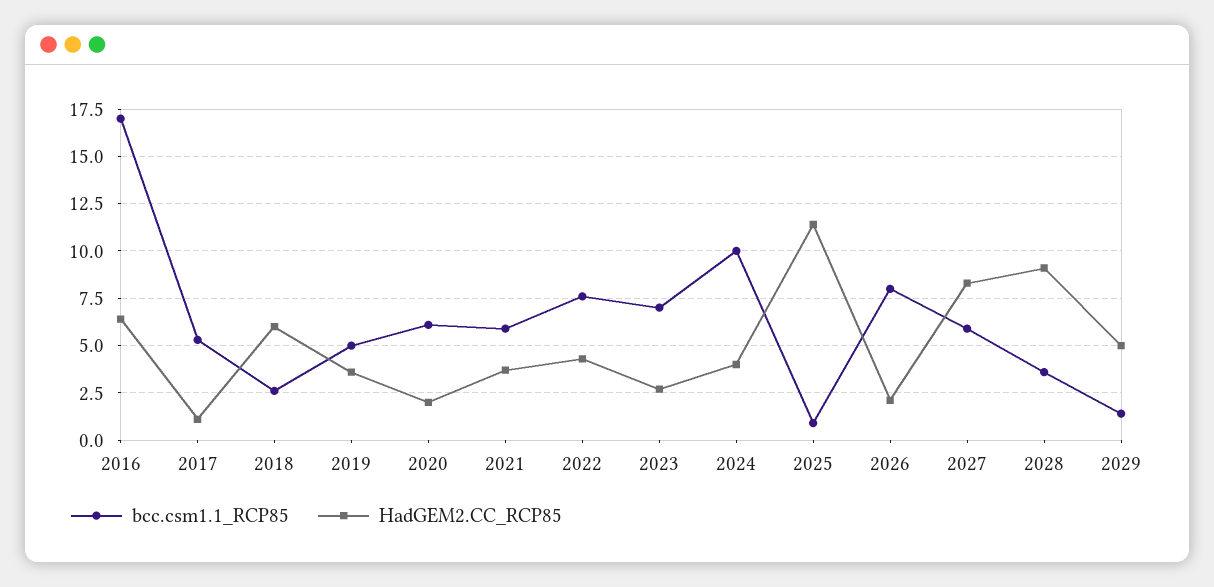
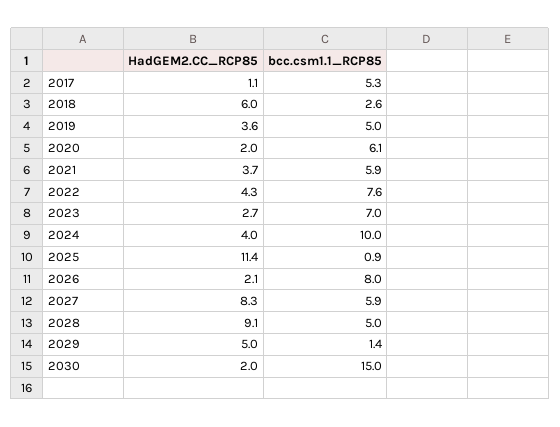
bcc.csm1.1_RCP85, 2016: 17 -> none
HadGEM2.CC_RCP85, 2016: 6.5 -> none
bcc.csm1.1_RCP85, 2028: 3.5 -> 5
HadGEM2.CC_RCP85, 2030: none -> 2
bcc.csm1.1_RCP85, 2030: none -> 15

